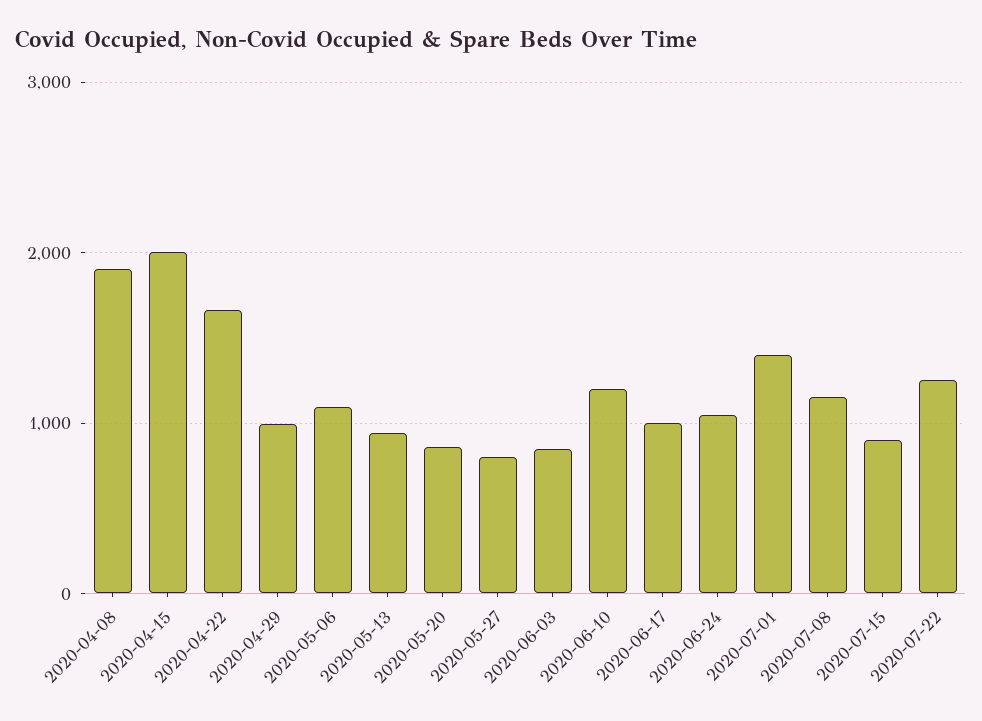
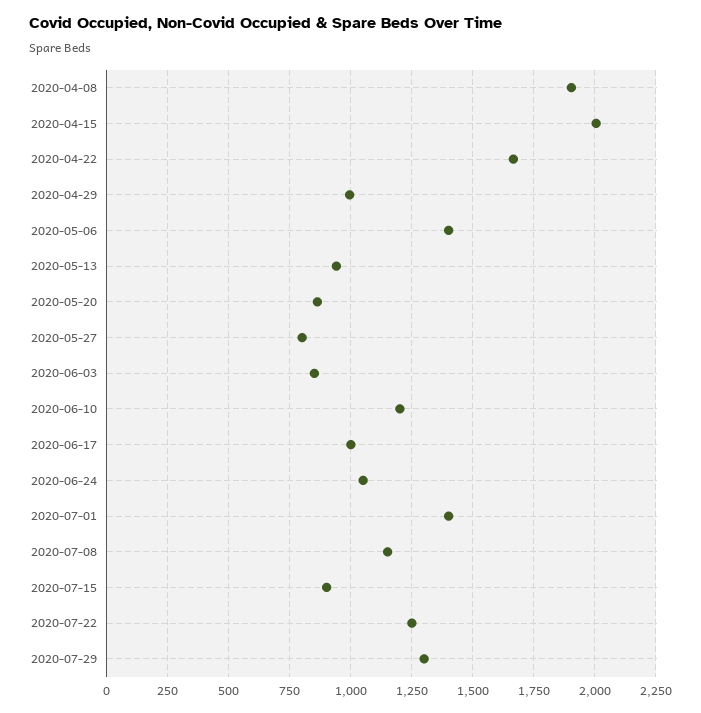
2020-05-06: 1100 -> 1400
2020-07-29: none -> 1300

